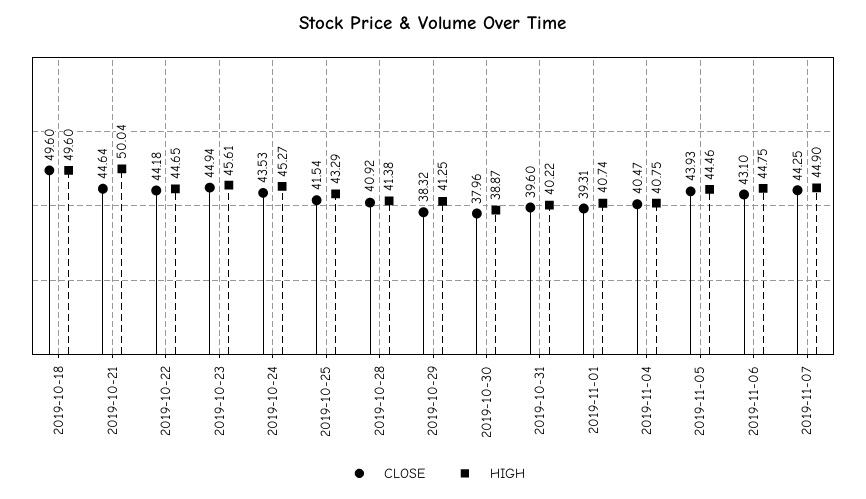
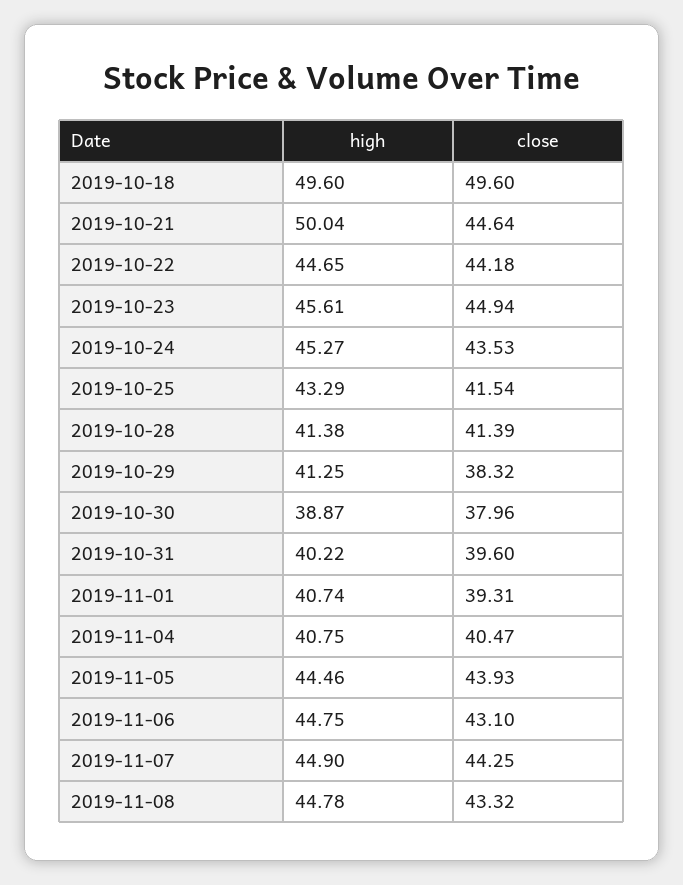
CLOSE, 2019-10-28: 40.92 -> 41.39
HIGH, 2019-11-08: none -> 44.78
CLOSE, 2019-11-08: none -> 43.32

